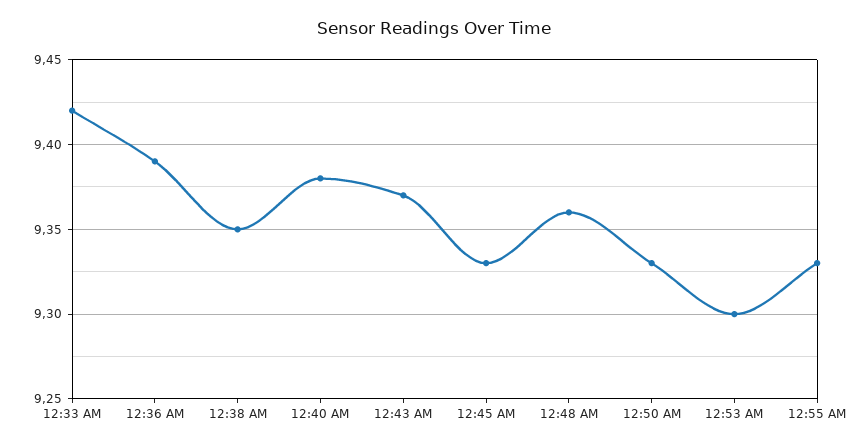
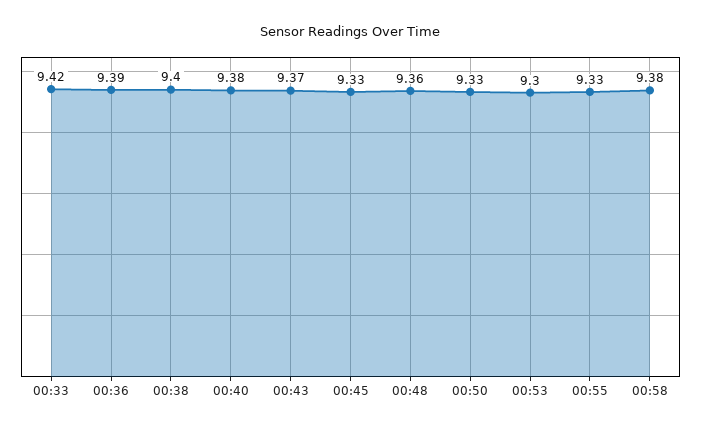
12:38 AM: 9.35 -> 9.4
00:58: none -> 9.38

